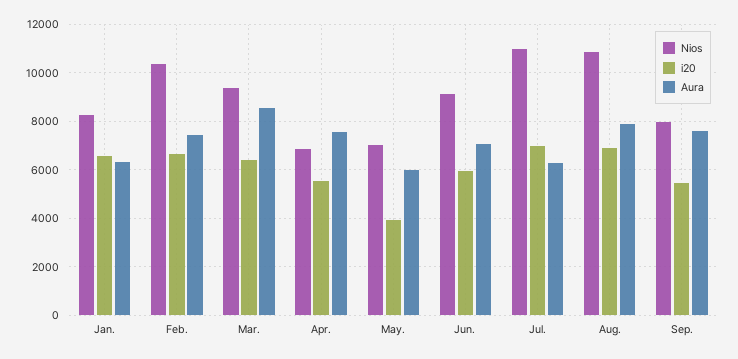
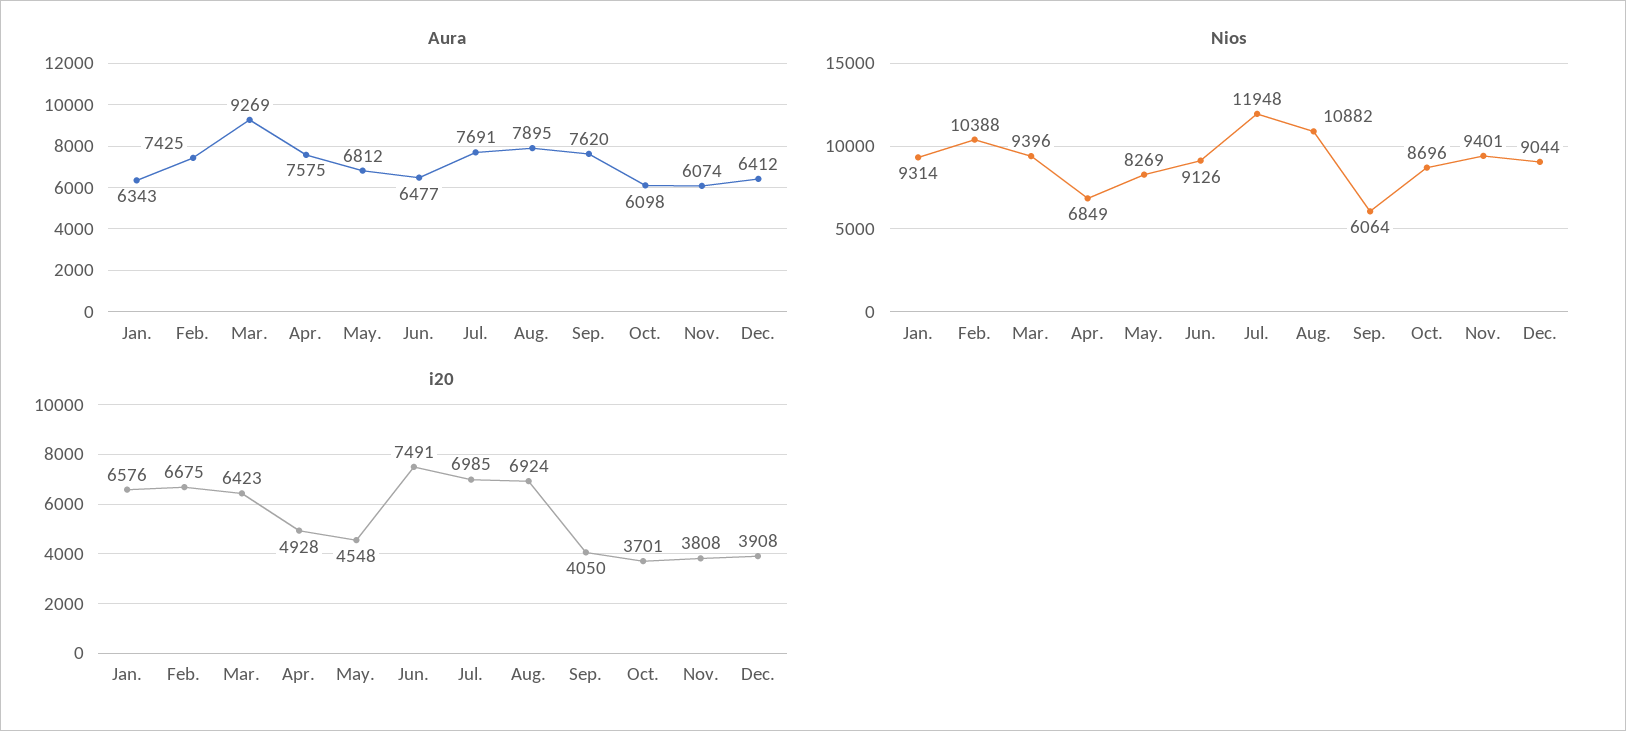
Nios, Jan.: 8250 -> 9314
Aura, Mar.: 8500 -> 9269
i20, Apr.: 5500 -> 4928
Nios, May.: 7000 -> 8269
i20, May.: 4000 -> 4548
Aura, May.: 6000 -> 6812
i20, Jun.: 6000 -> 7491
Aura, Jun.: 7000 -> 6477
Nios, Jul.: 11000 -> 11948
Aura, Jul.: 6250 -> 7691
Nios, Sep.: 8000 -> 6064
i20, Sep.: 5500 -> 4050
Aura, Oct.: none -> 6098
Aura, Nov.: none -> 6074
Aura, Dec.: none -> 6412
Nios, Oct.: none -> 8696
Nios, Nov.: none -> 9401
Nios, Dec.: none -> 9044
i20, Oct.: none -> 3701
i20, Nov.: none -> 3808
i20, Dec.: none -> 3908

